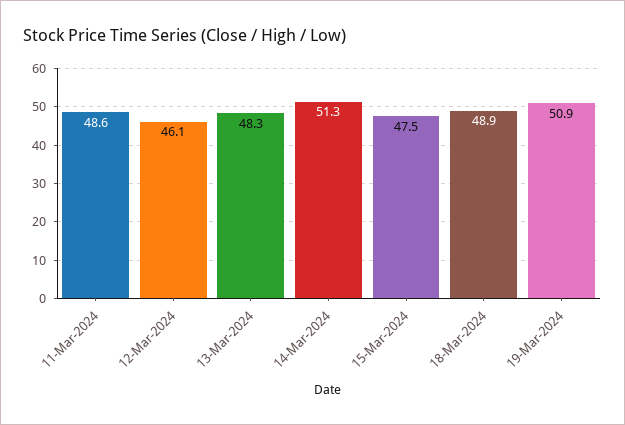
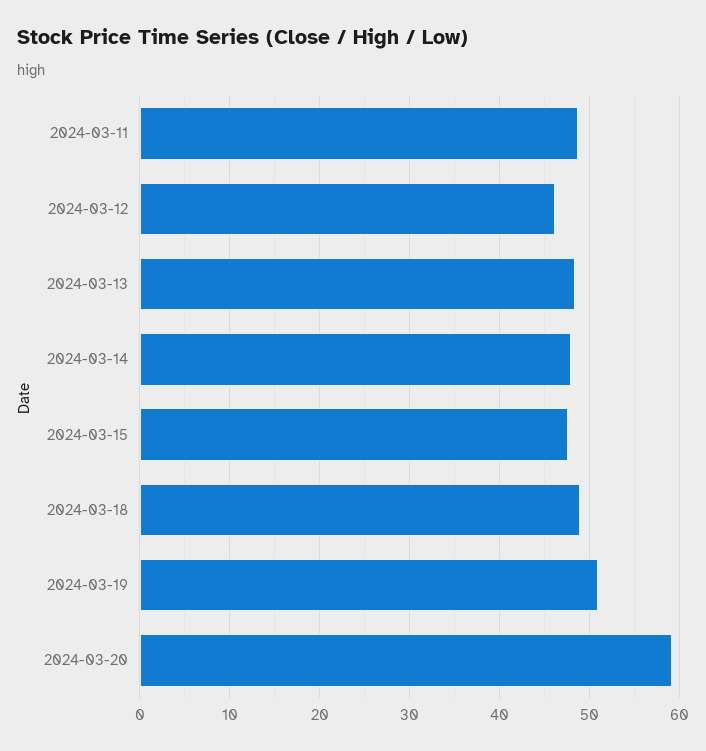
14-Mar-2024: 51.3 -> 48
2024-03-20: none -> 59

